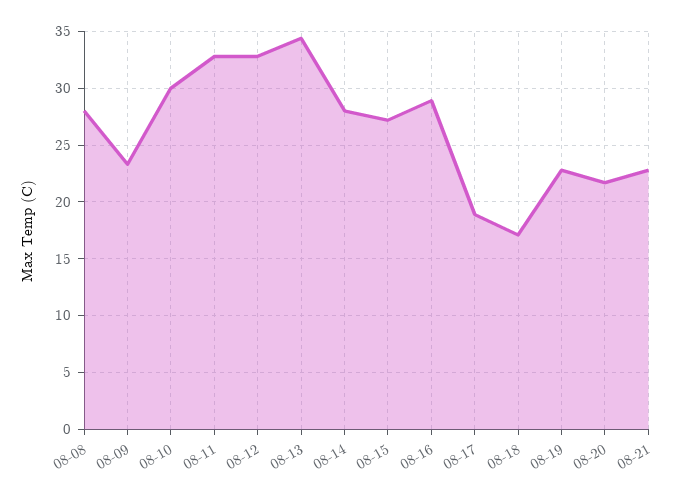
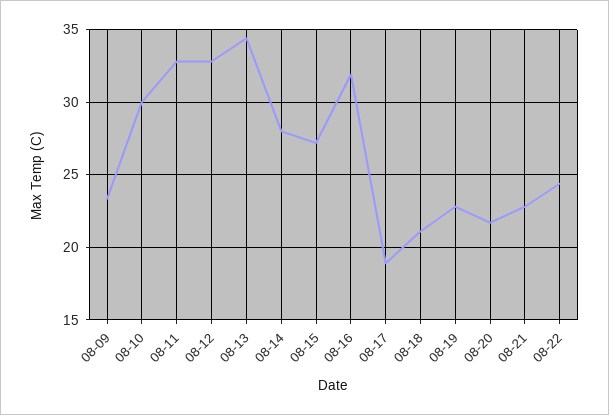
08-08: 28 -> none
08-16: 29 -> 32
08-18: 17 -> 21
08-22: none -> 24.5

